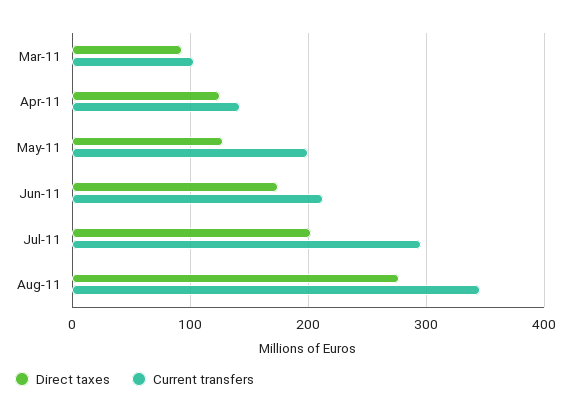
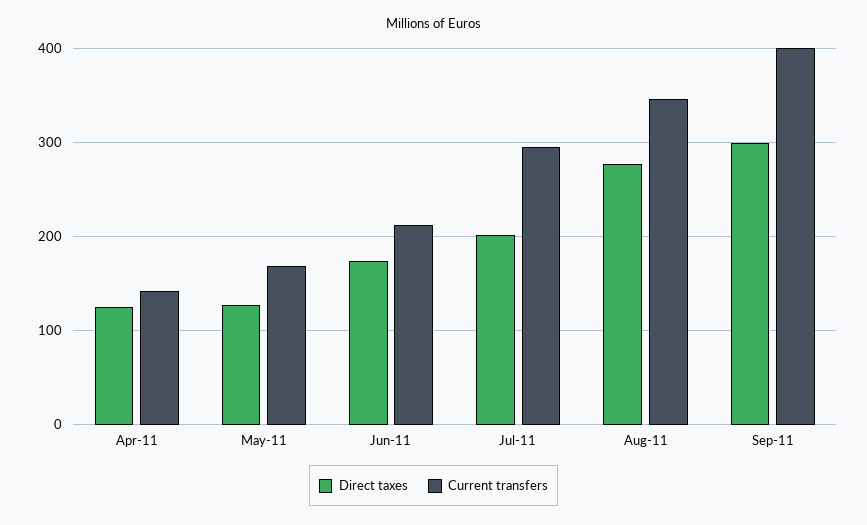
Direct taxes, Mar-11: 90 -> none
Current transfers, Mar-11: 100 -> none
Current transfers, May-11: 200 -> 170
Direct taxes, Sep-11: none -> 300
Current transfers, Sep-11: none -> 400

